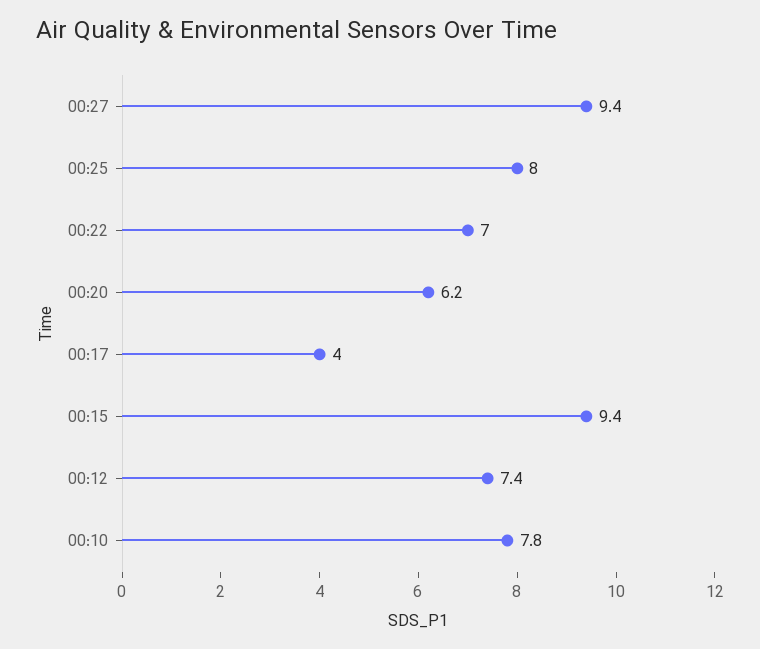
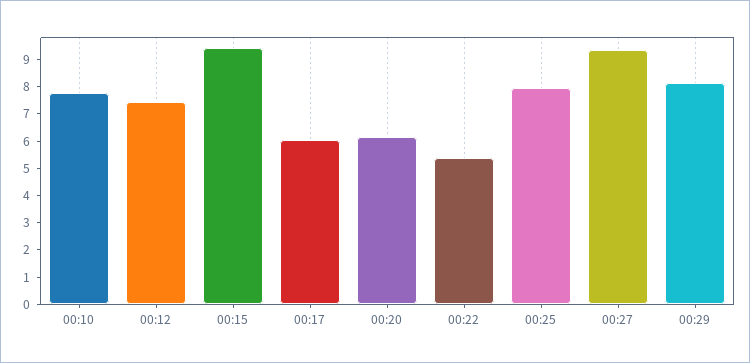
00:22: 7 -> 5.5
00:17: 4 -> 6
00:29: none -> 8

